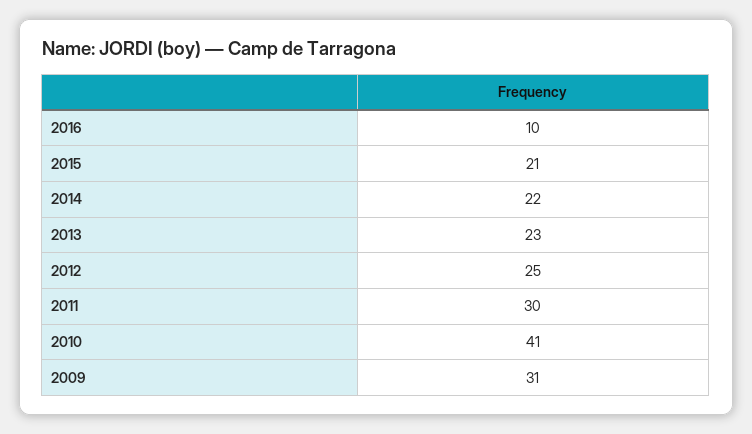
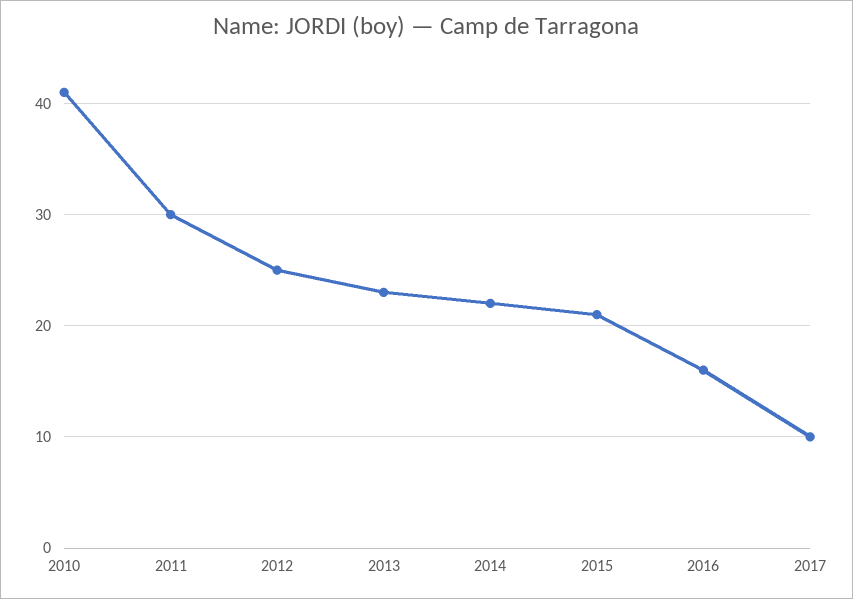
2016: 10 -> 16
2009: 31 -> none
2017: none -> 10

